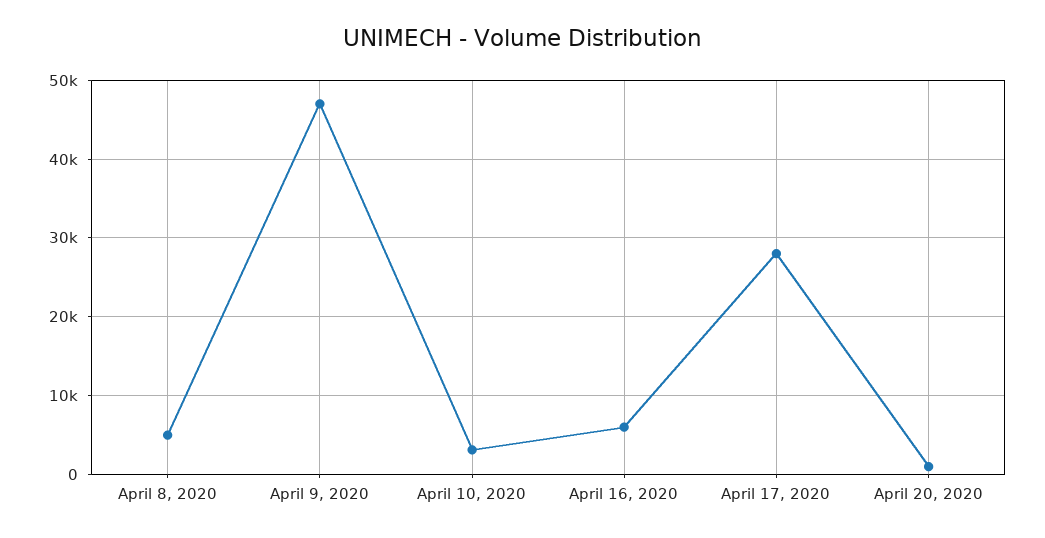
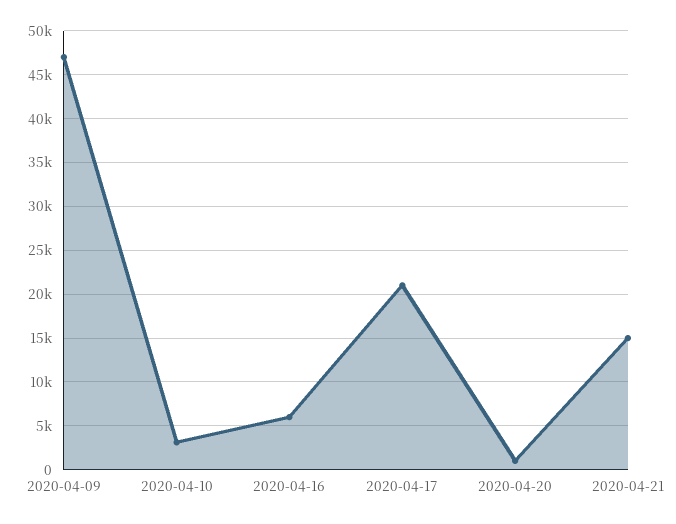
April 8, 2020: 5000 -> none
April 17, 2020: 28000 -> 21000
2020-04-21: none -> 15000

